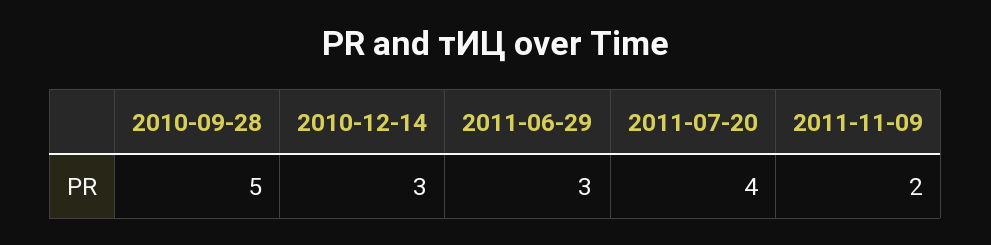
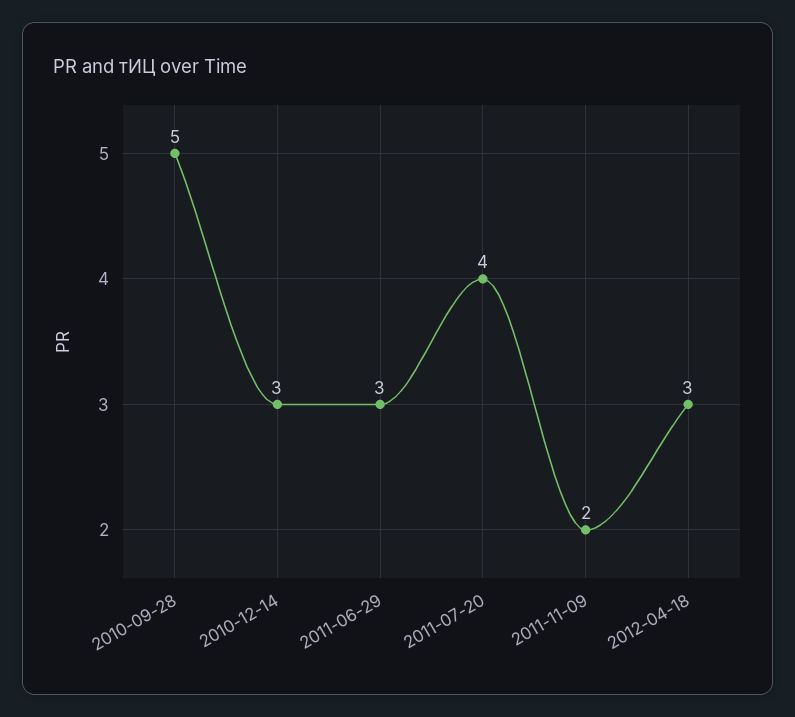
2012-04-18: none -> 3

